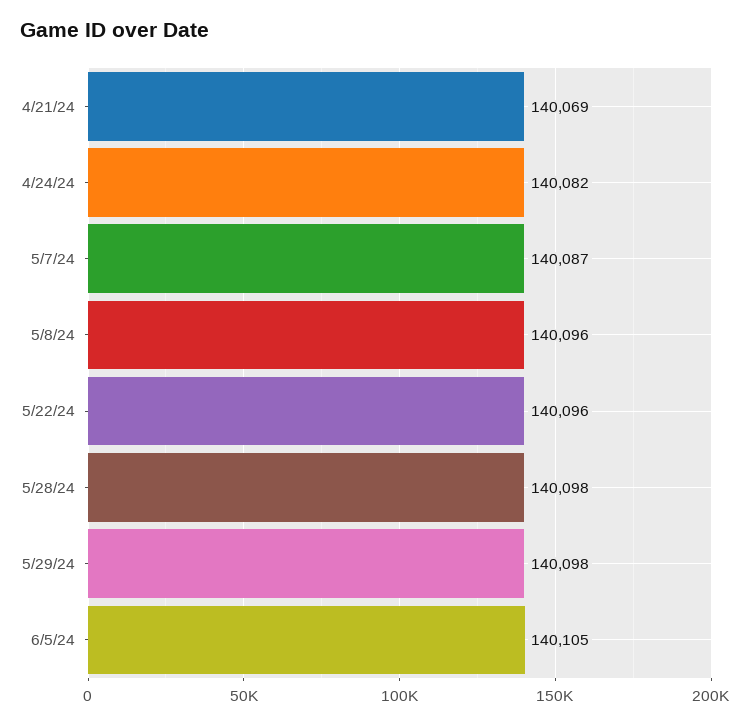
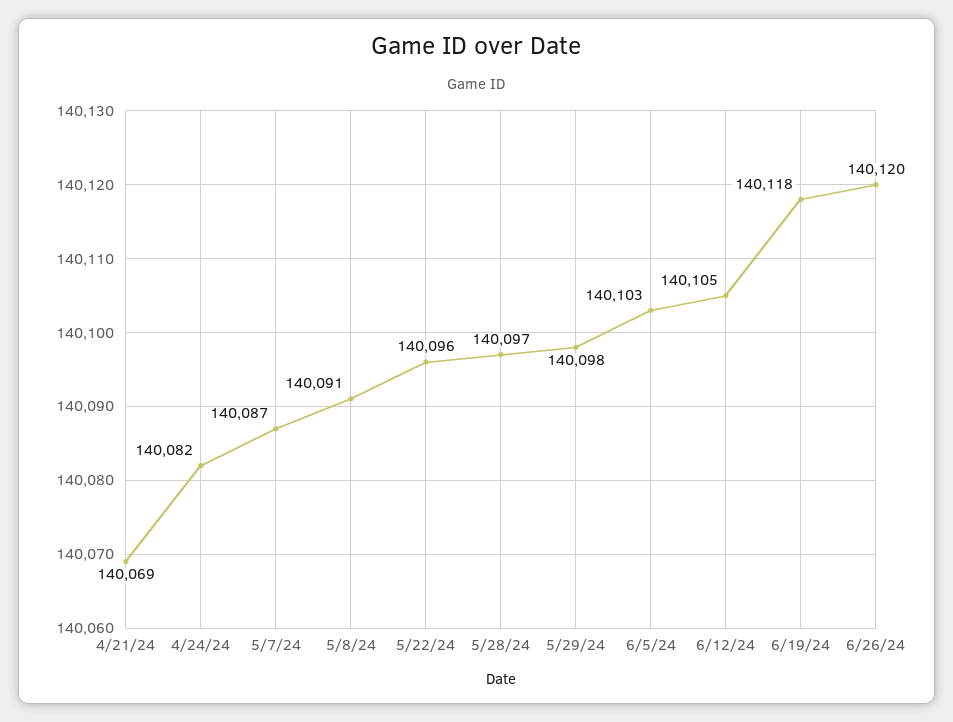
5/8/24: 140096 -> 140091
5/28/24: 140098 -> 140097
6/5/24: 140105 -> 140103
6/12/24: none -> 140105
6/19/24: none -> 140118
6/26/24: none -> 140120

